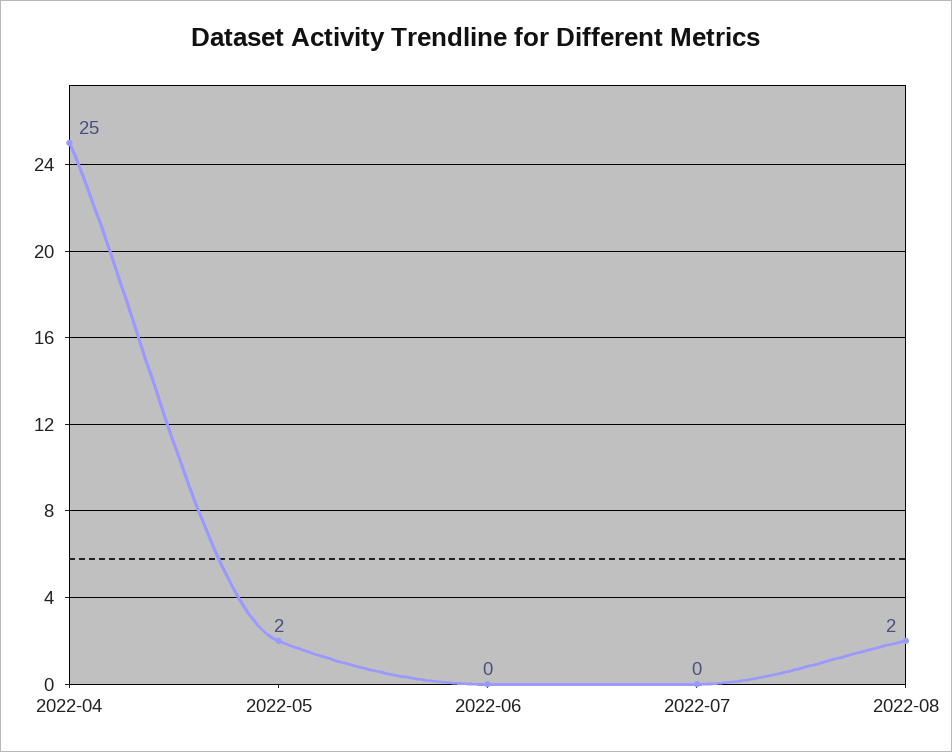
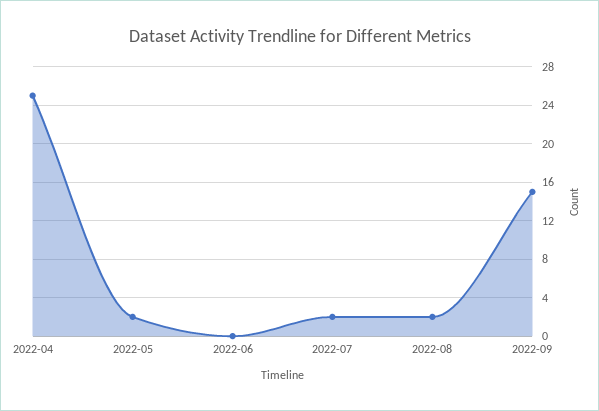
2022-07: 0 -> 2
2022-09: none -> 15

